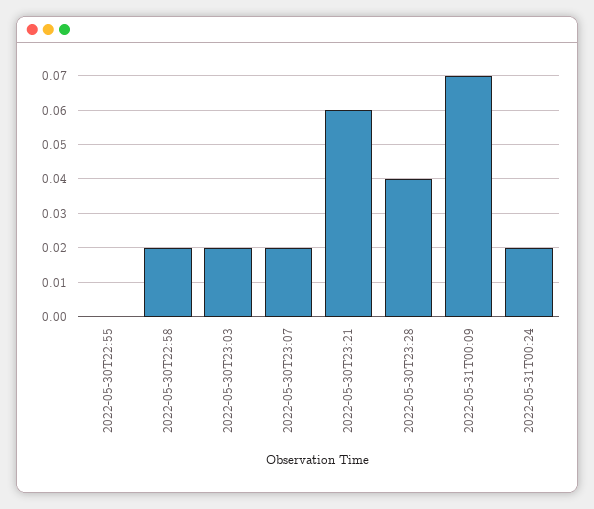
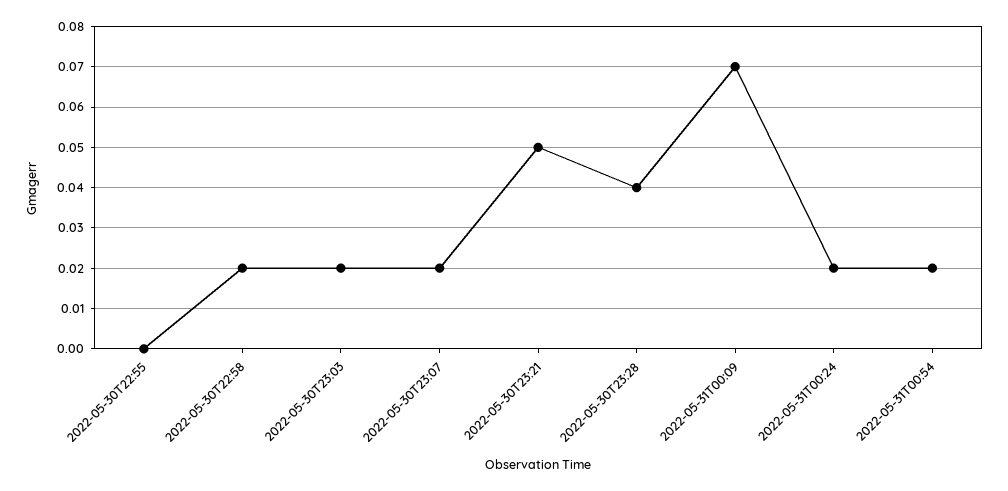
2022-05-30T23:21: 0.06 -> 0.05
2022-05-31T00:54: none -> 0.02

